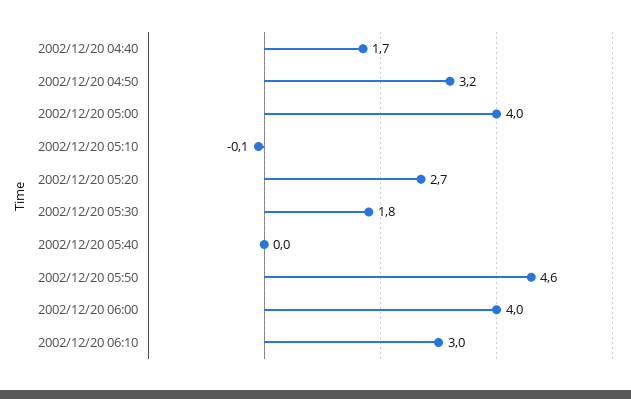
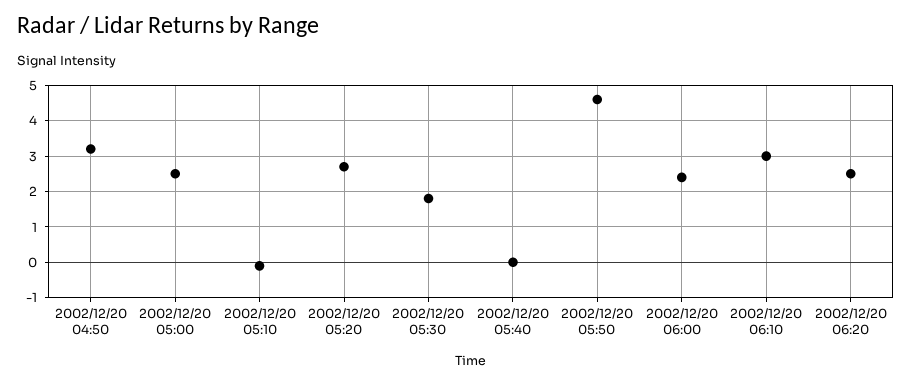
2002/12/20 04:40: 1.7 -> none
2002/12/20 05:00: 4 -> 2.5
2002/12/20 06:00: 4 -> 2.5
2002/12/20 06:20: none -> 2.5

